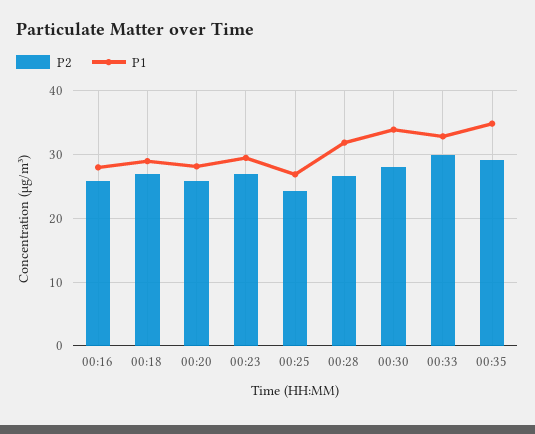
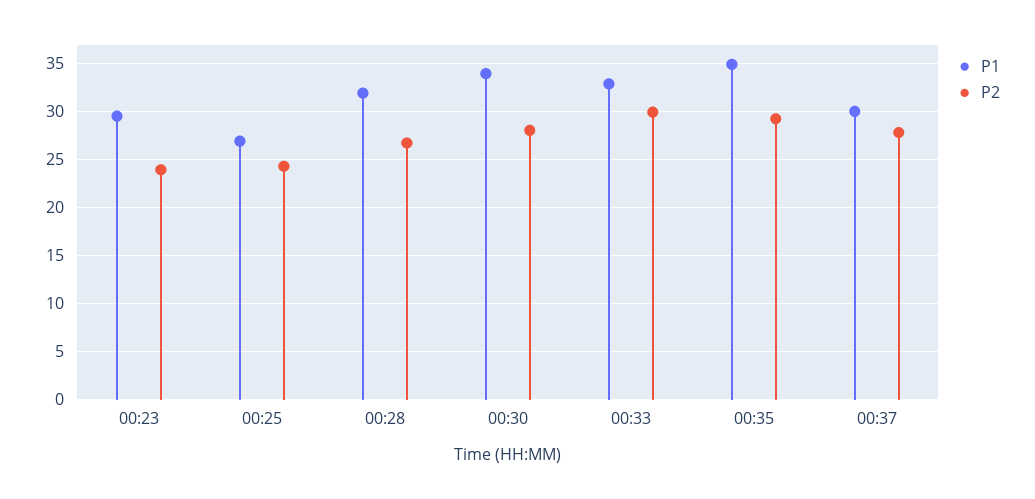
P2, 00:16: 26 -> none
P1, 00:16: 28 -> none
P2, 00:18: 27 -> none
P1, 00:18: 29 -> none
P2, 00:20: 26 -> none
P1, 00:20: 28 -> none
P2, 00:23: 27 -> 24
P1, 00:37: none -> 30
P2, 00:37: none -> 28

